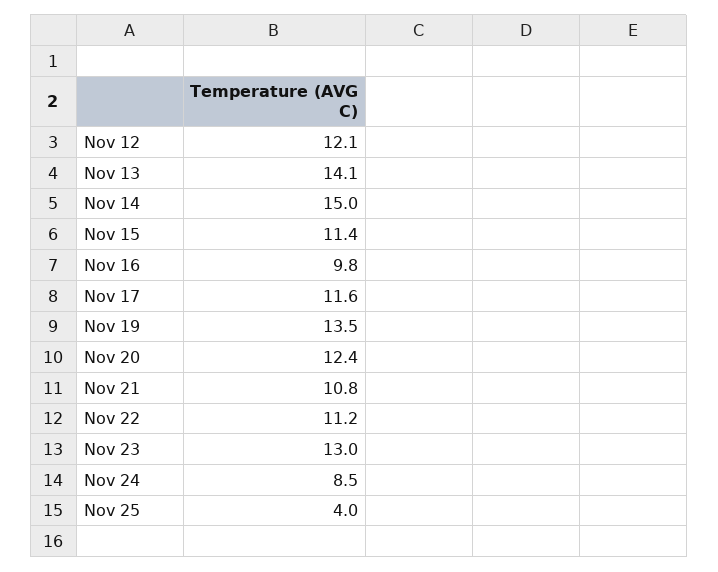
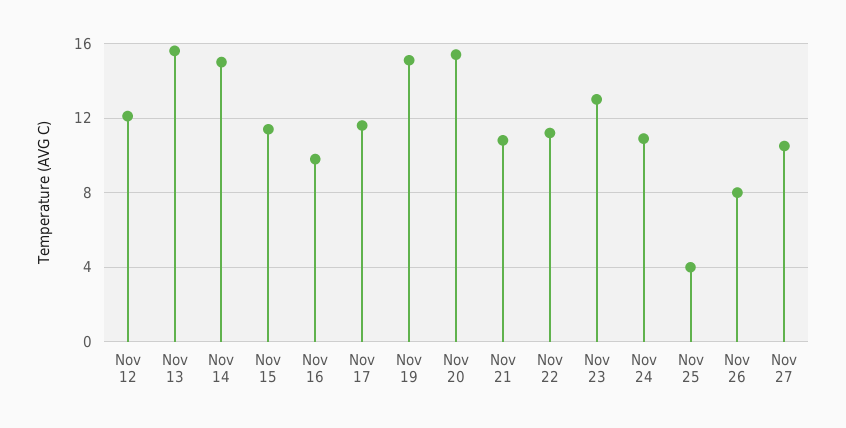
Nov 13: 14.1 -> 15.5
Nov 19: 13.5 -> 15
Nov 20: 12.4 -> 15.5
Nov 24: 8.5 -> 11
Nov 26: none -> 8
Nov 27: none -> 10.5

